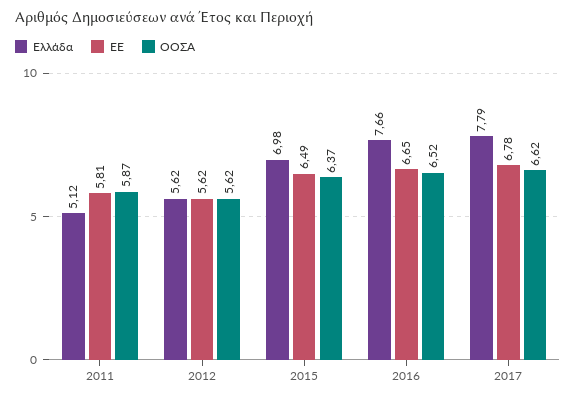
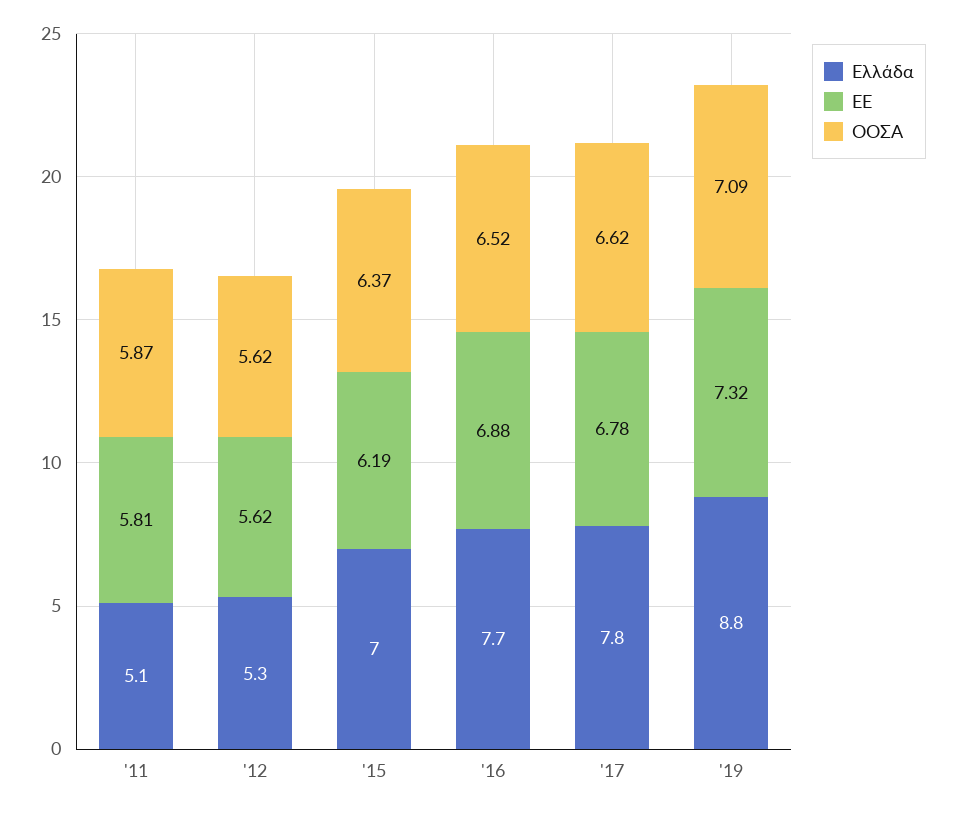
Ελλάδα, 2012: 5.62 -> 5.3
ΕΕ, 2015: 6.49 -> 6.19
ΕΕ, 2016: 6.65 -> 6.88
Ελλάδα, '19: none -> 8.8
ΕΕ, '19: none -> 7.32
ΟΟΣΑ, '19: none -> 7.09

